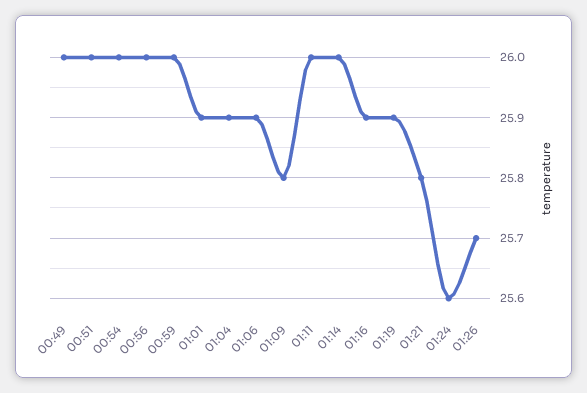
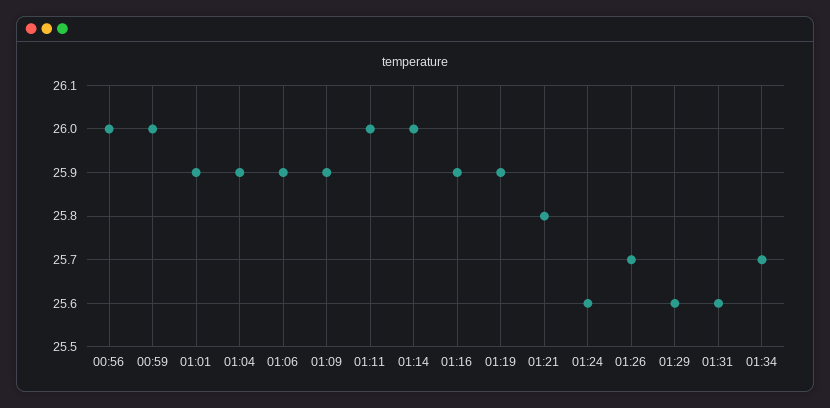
00:49: 26 -> none
00:51: 26 -> none
00:54: 26 -> none
01:09: 25.8 -> 25.9
01:29: none -> 25.6
01:31: none -> 25.6
01:34: none -> 25.7

